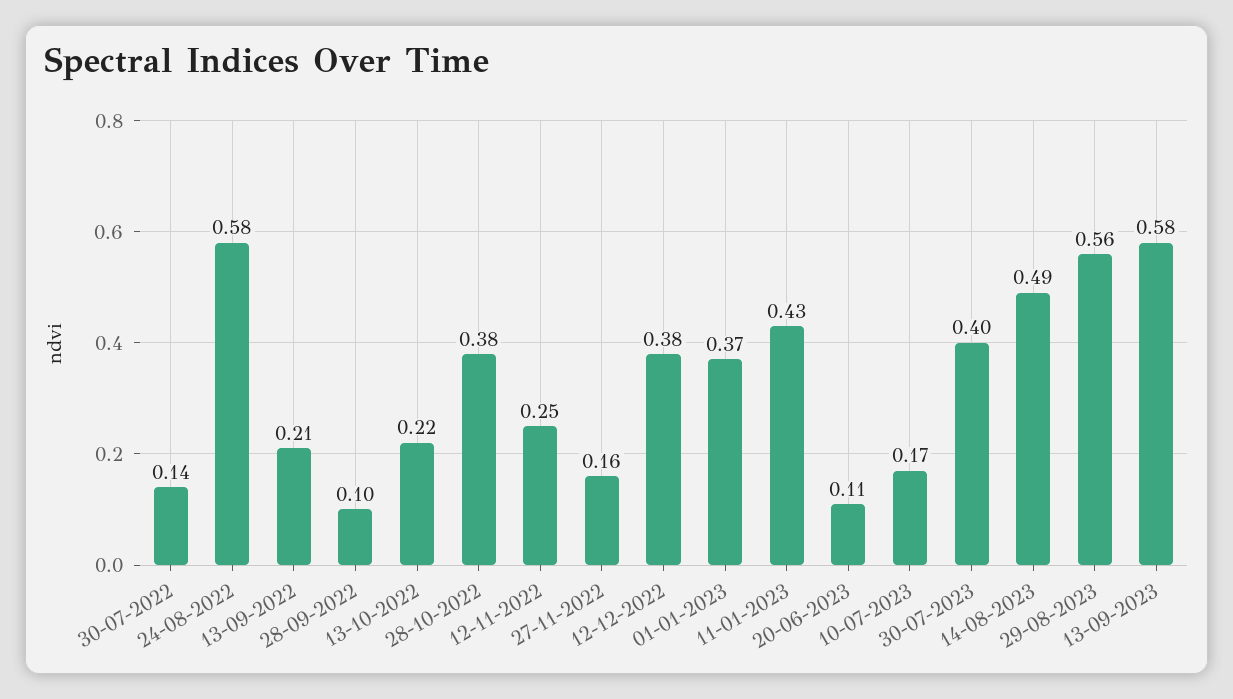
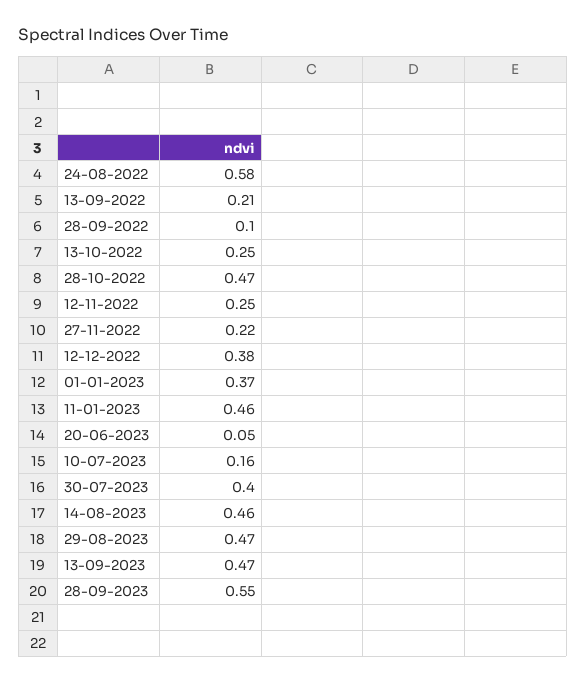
30-07-2022: 0.14 -> none
13-10-2022: 0.22 -> 0.25
28-10-2022: 0.38 -> 0.47
27-11-2022: 0.16 -> 0.22
11-01-2023: 0.43 -> 0.46
20-06-2023: 0.11 -> 0.05
10-07-2023: 0.17 -> 0.16
14-08-2023: 0.49 -> 0.46
29-08-2023: 0.56 -> 0.47
13-09-2023: 0.58 -> 0.47
28-09-2023: none -> 0.55

